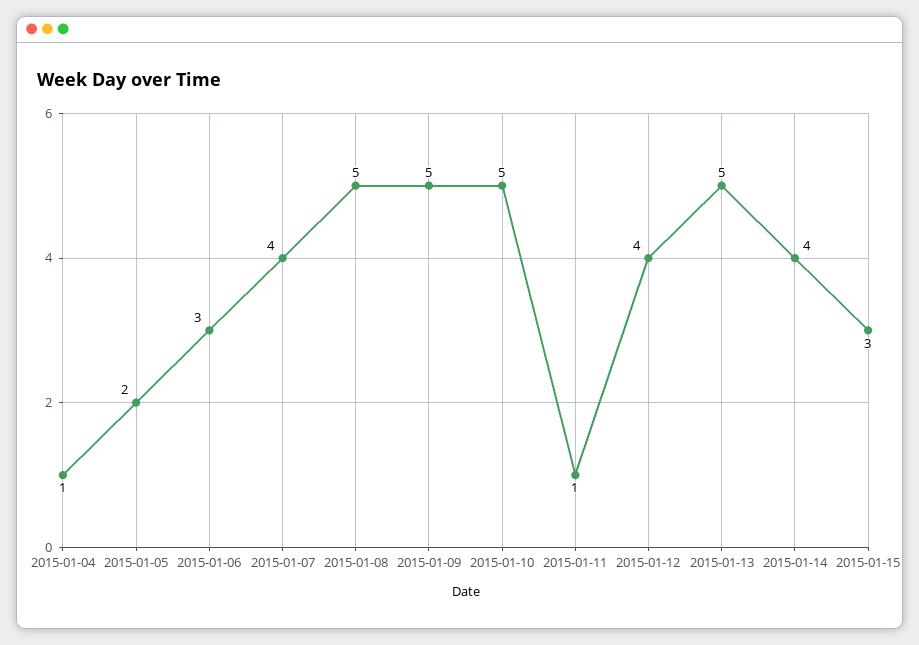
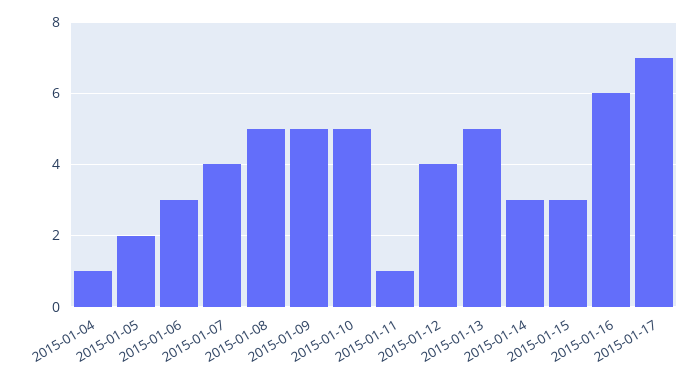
2015-01-14: 4 -> 3
2015-01-16: none -> 6
2015-01-17: none -> 7

